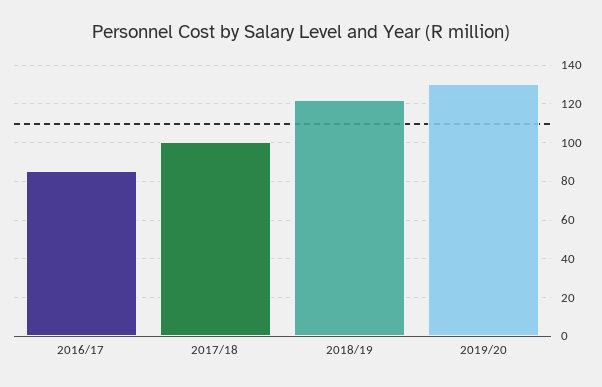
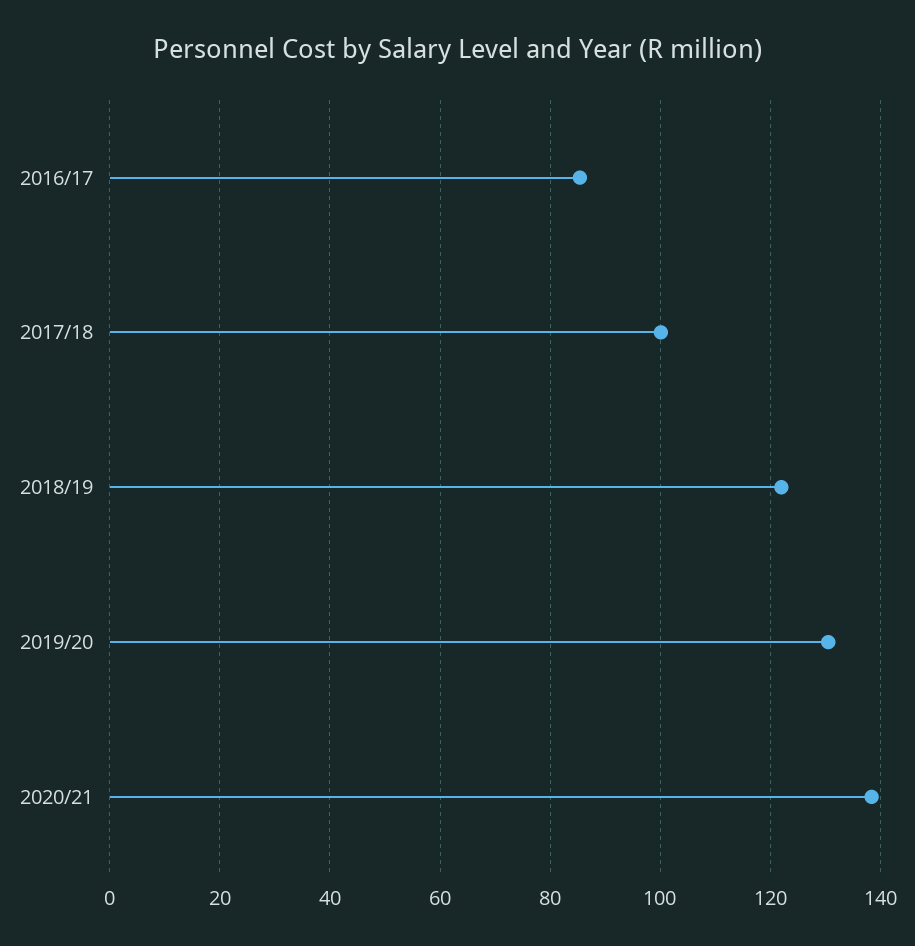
2020/21: none -> 138

